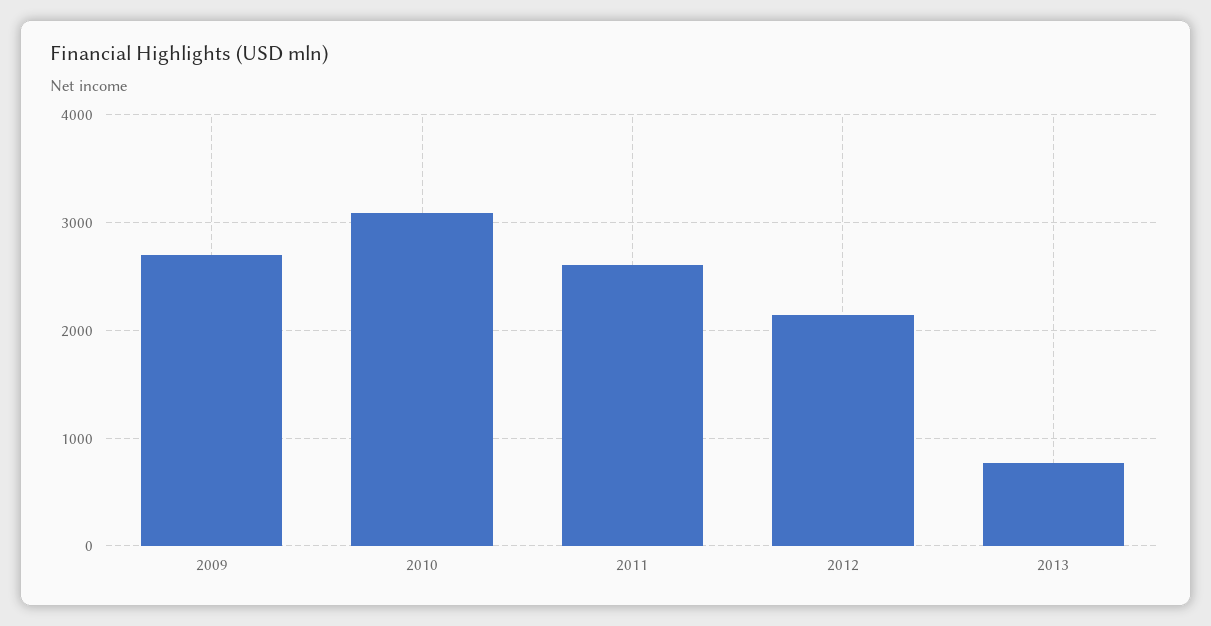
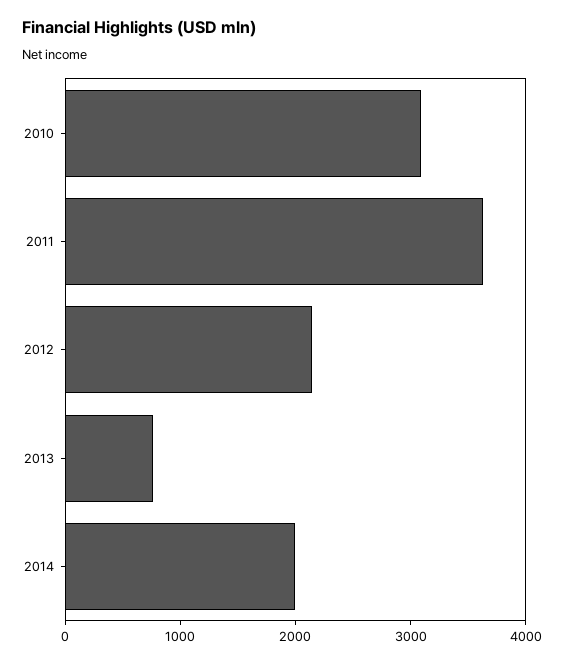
2009: 2700 -> none
2011: 2600 -> 3600
2014: none -> 2000

